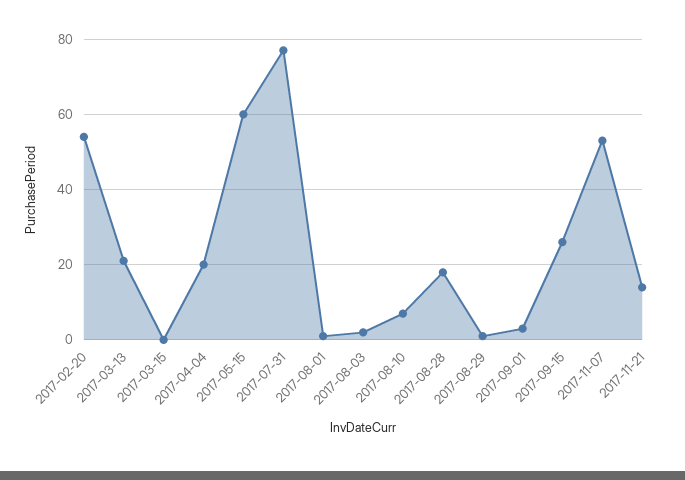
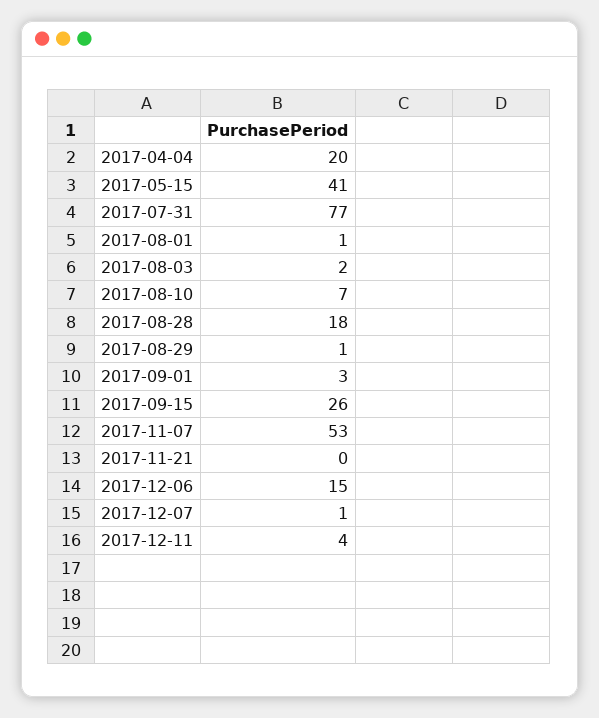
2017-02-20: 55 -> none
2017-03-13: 20 -> none
2017-03-15: 0 -> none
2017-05-15: 60 -> 41
2017-11-21: 15 -> 0
2017-12-06: none -> 15
2017-12-07: none -> 1
2017-12-11: none -> 4

